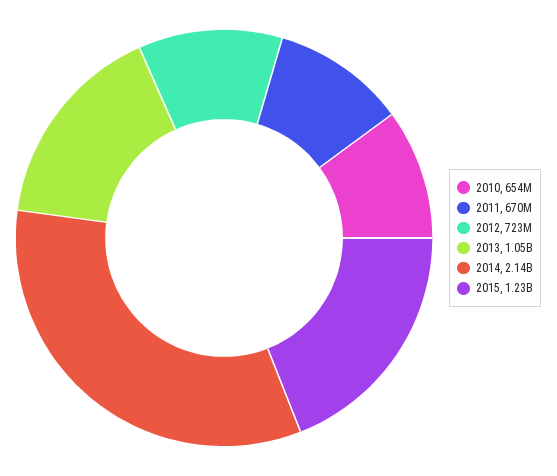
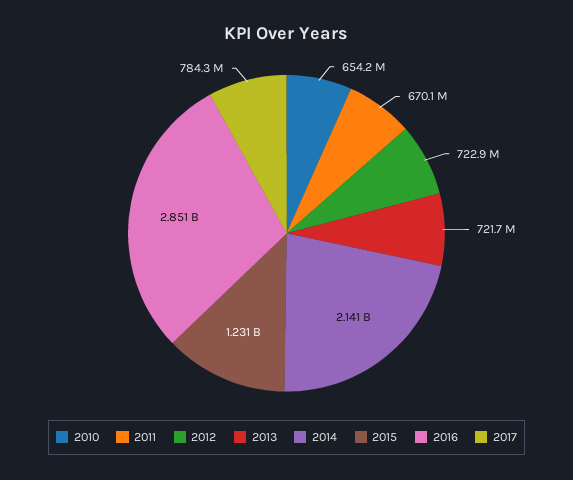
2013: 1050000000 -> 721700000
2016: none -> 2851000000
2017: none -> 784300000

